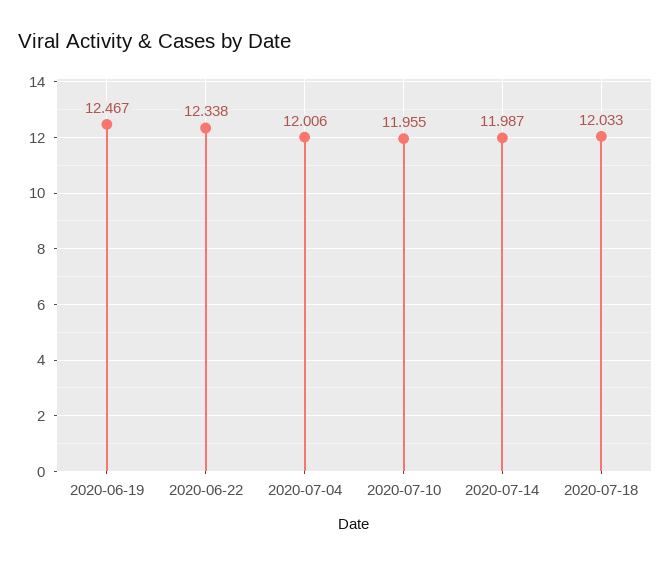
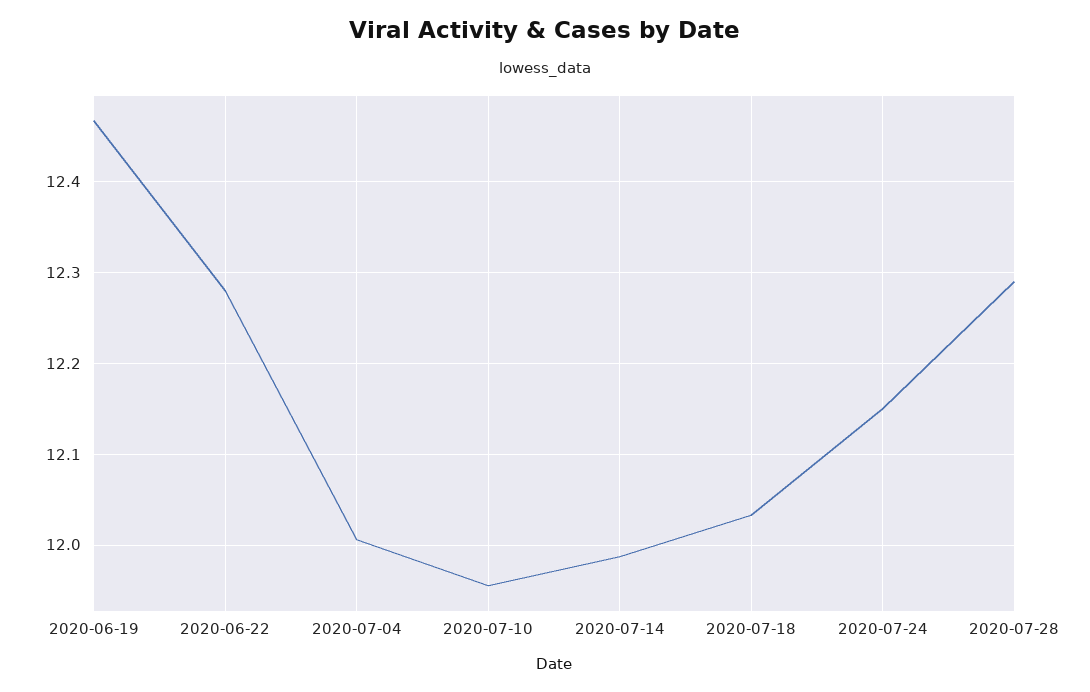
2020-06-22: 12.338 -> 12.28
2020-07-24: none -> 12.15
2020-07-28: none -> 12.29

